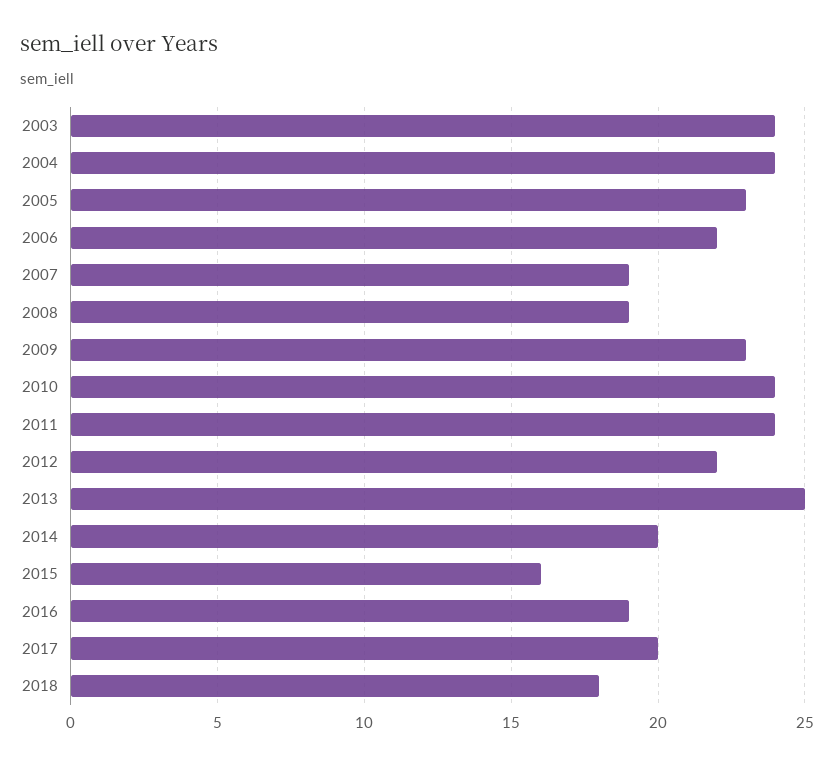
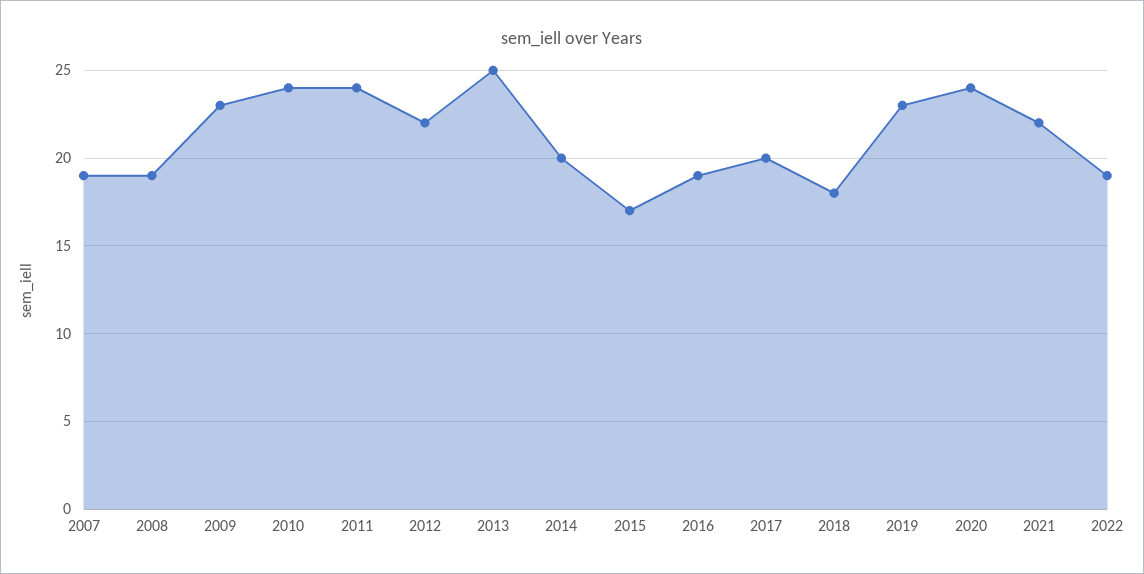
2003: 24 -> none
2004: 24 -> none
2005: 23 -> none
2006: 22 -> none
2015: 16 -> 17
2019: none -> 23
2020: none -> 24
2021: none -> 22
2022: none -> 19

